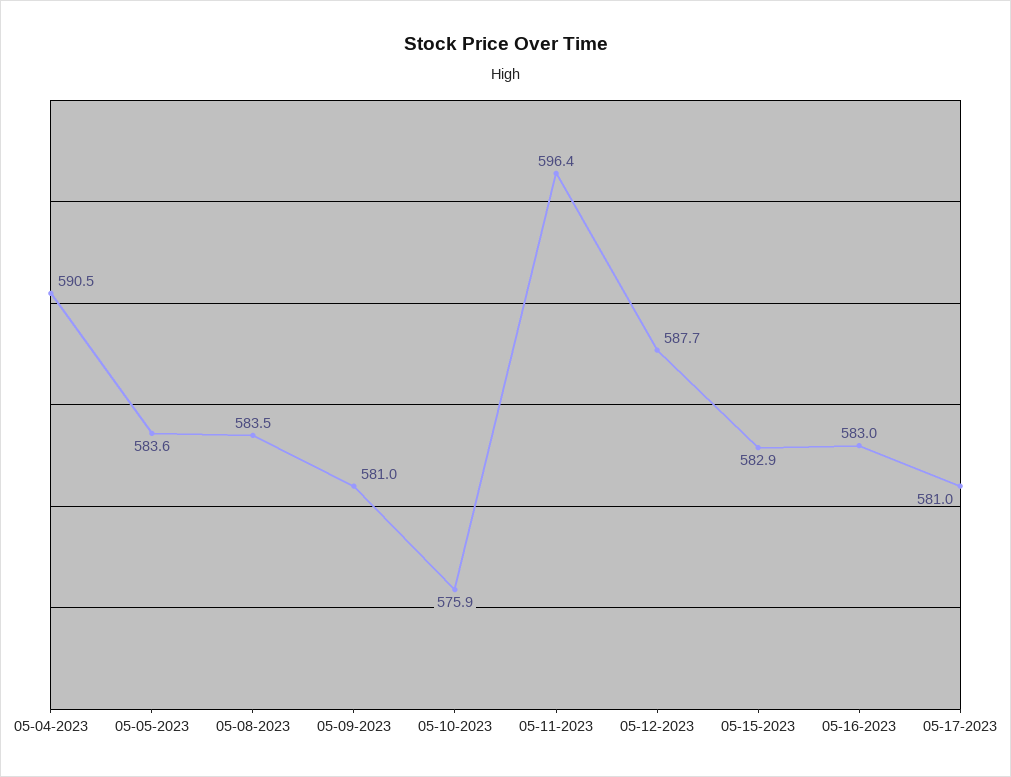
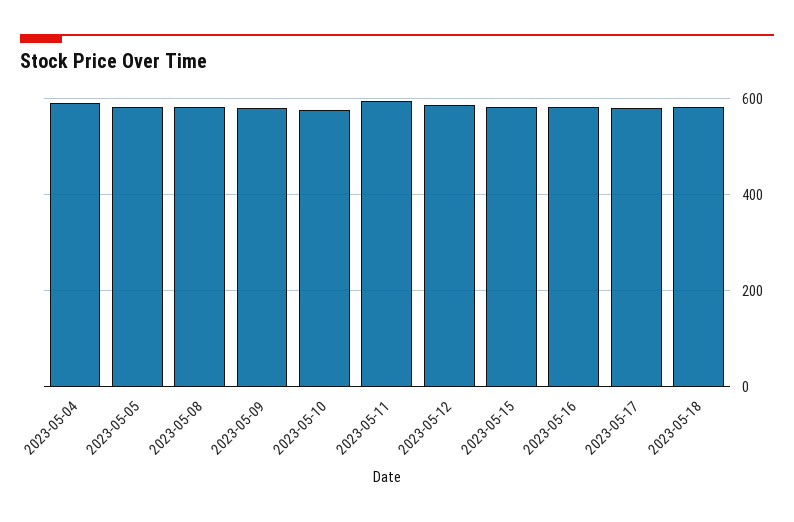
2023-05-18: none -> 580

